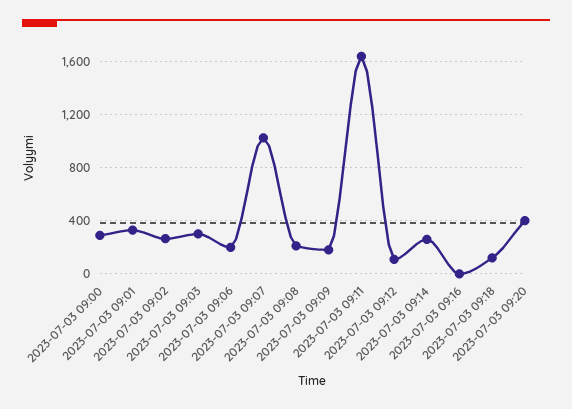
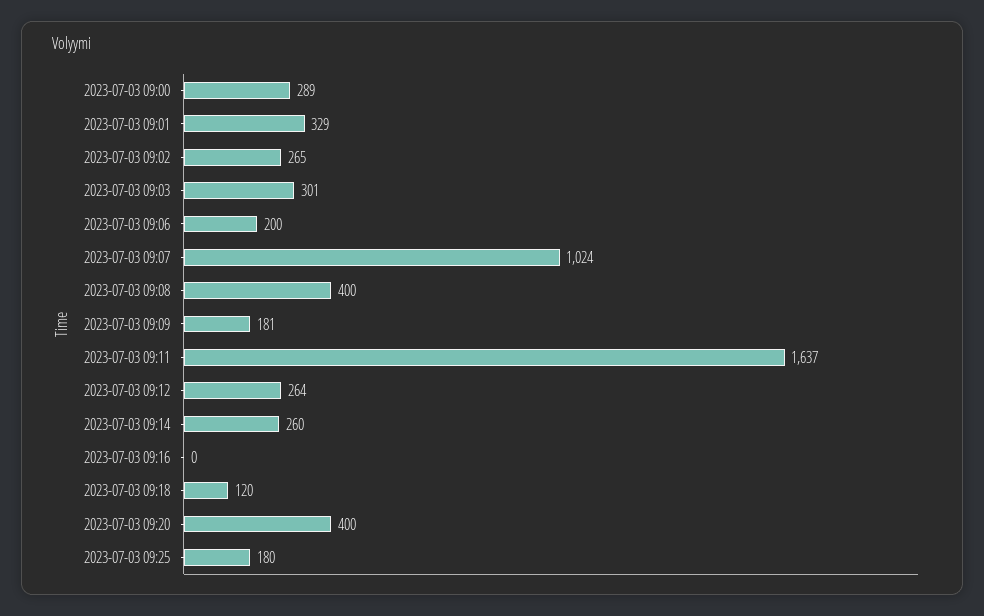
2023-07-03 09:08: 200 -> 400
2023-07-03 09:12: 100 -> 264
2023-07-03 09:25: none -> 180

